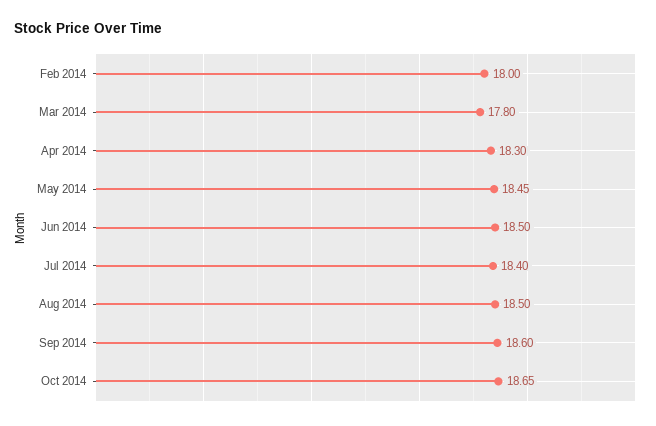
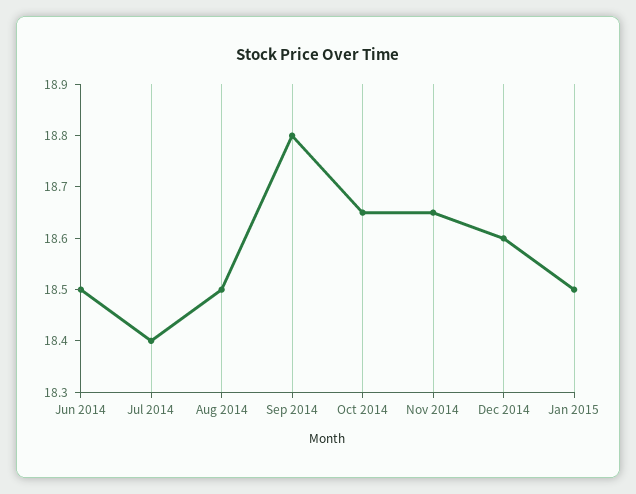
Feb 2014: 18 -> none
Mar 2014: 17.8 -> none
Apr 2014: 18.3 -> none
May 2014: 18.45 -> none
Sep 2014: 18.6 -> 18.8
Nov 2014: none -> 18.65
Dec 2014: none -> 18.6
Jan 2015: none -> 18.5

